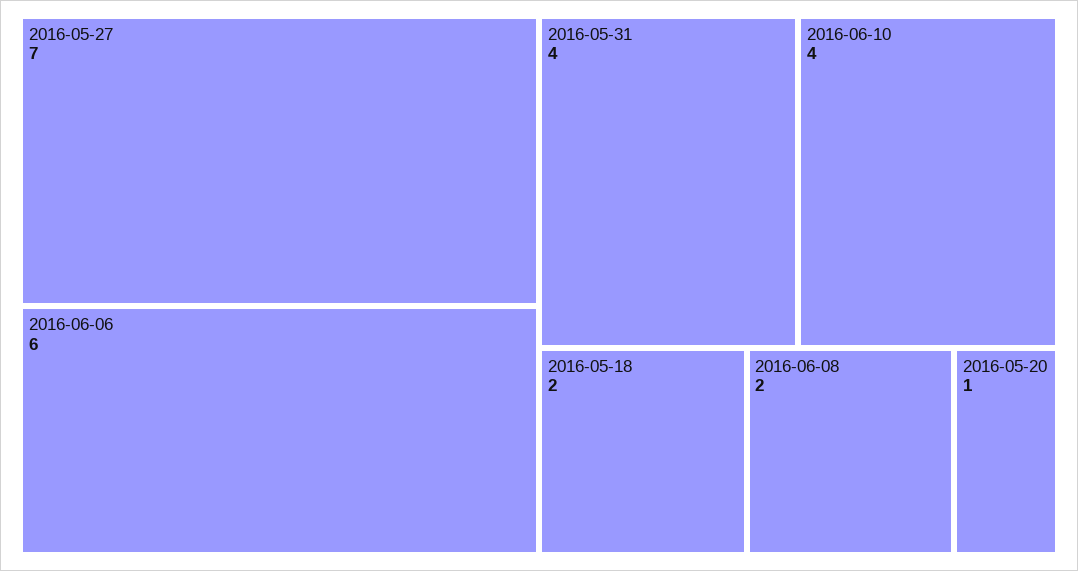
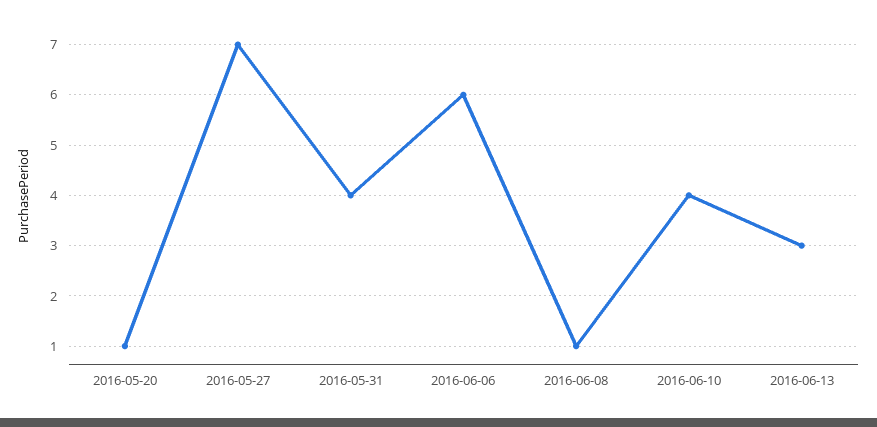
2016-05-18: 2 -> none
2016-06-08: 2 -> 1
2016-06-13: none -> 3

